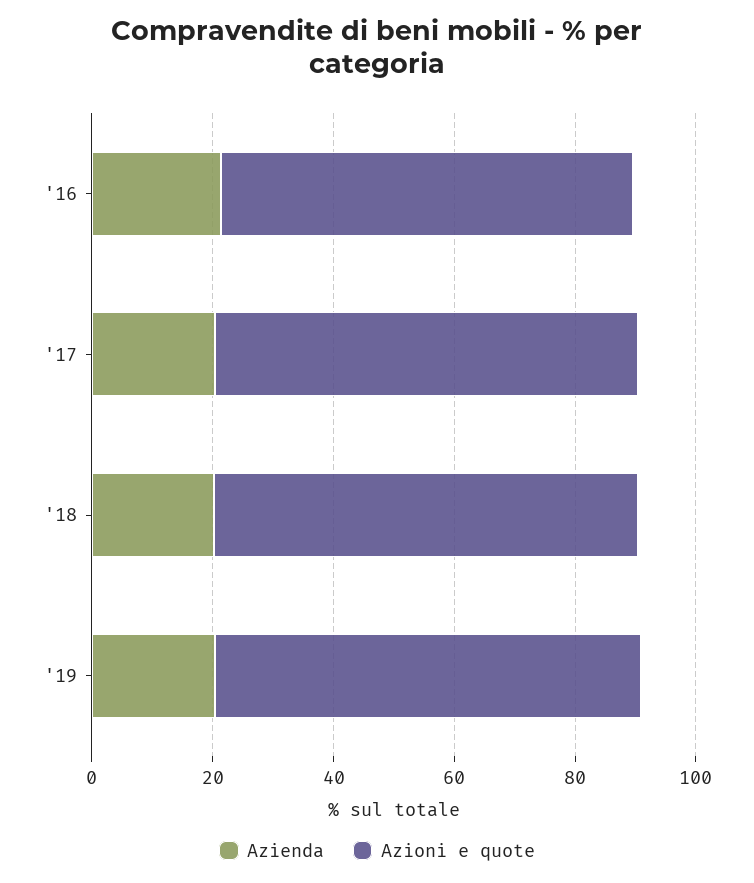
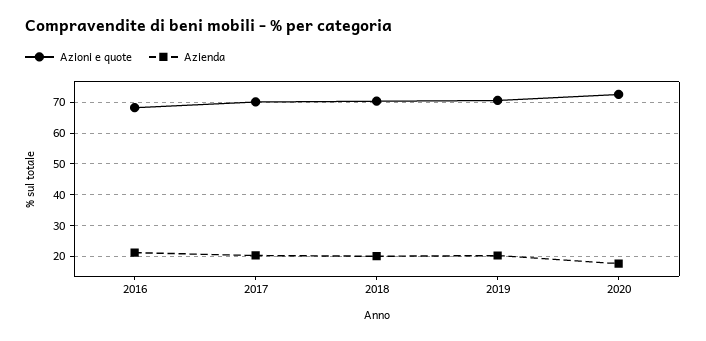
Azioni e quote, 2020: none -> 72
Azienda, 2020: none -> 18

